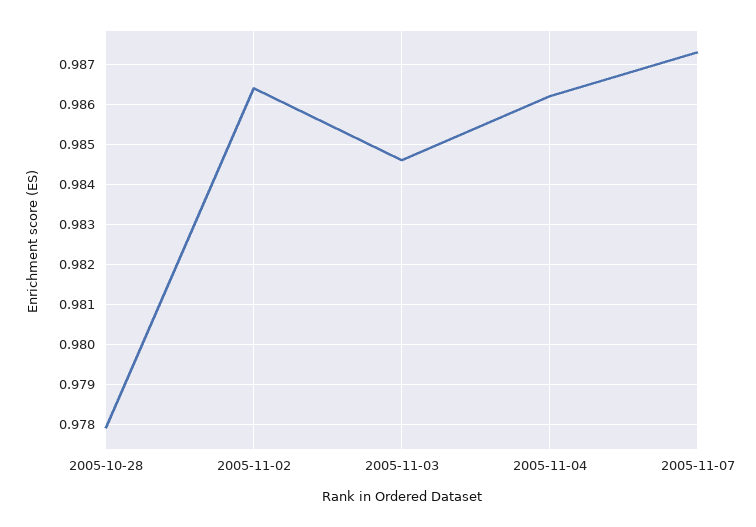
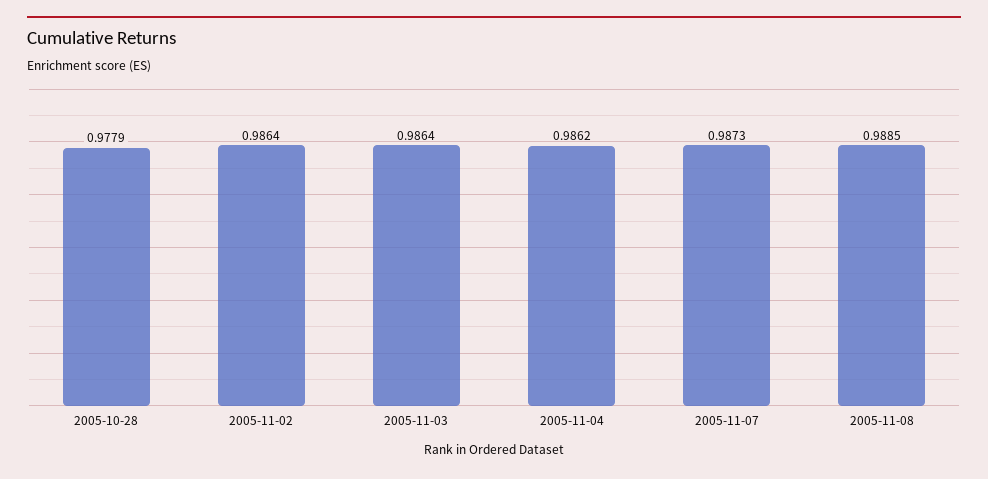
2005-11-03: 0.9845 -> 0.9864
2005-11-08: none -> 0.9885

